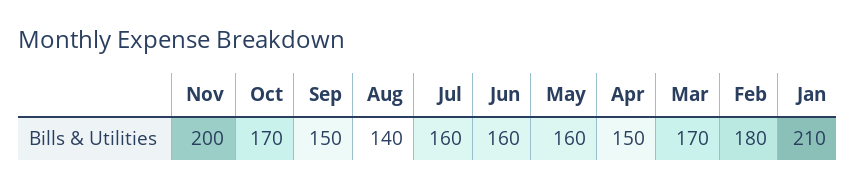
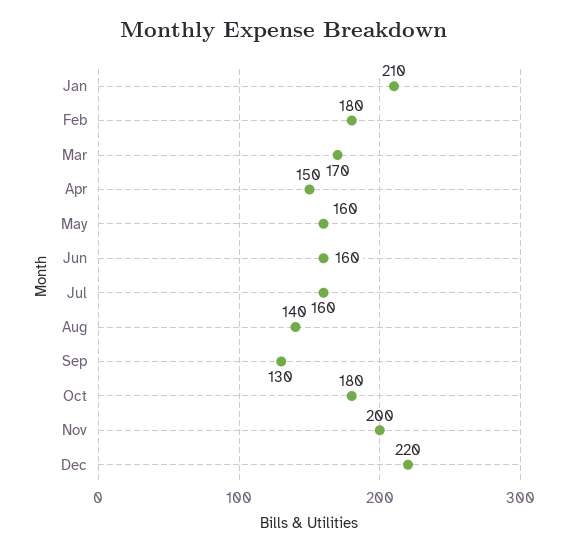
Oct: 170 -> 180
Sep: 150 -> 130
Dec: none -> 220

